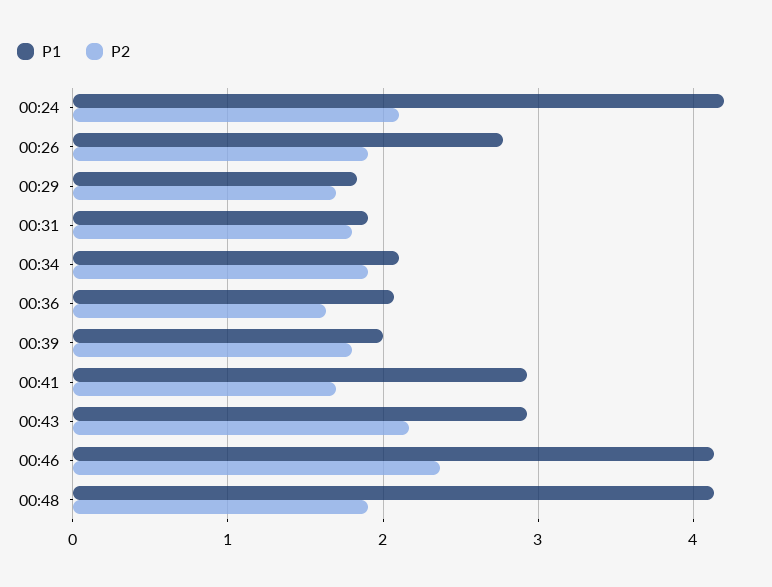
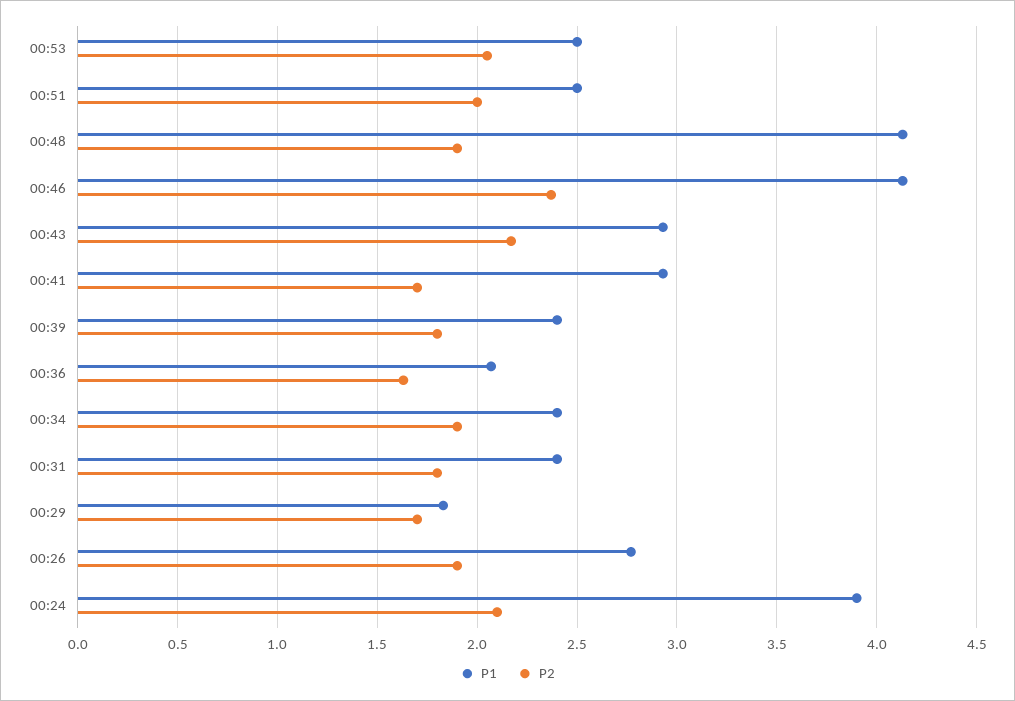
P1, 00:24: 4.2 -> 3.9
P1, 00:31: 1.9 -> 2.4
P1, 00:34: 2.1 -> 2.4
P1, 00:39: 2 -> 2.4
P1, 00:53: none -> 2.5
P2, 00:53: none -> 2.05
P1, 00:51: none -> 2.5
P2, 00:51: none -> 2

